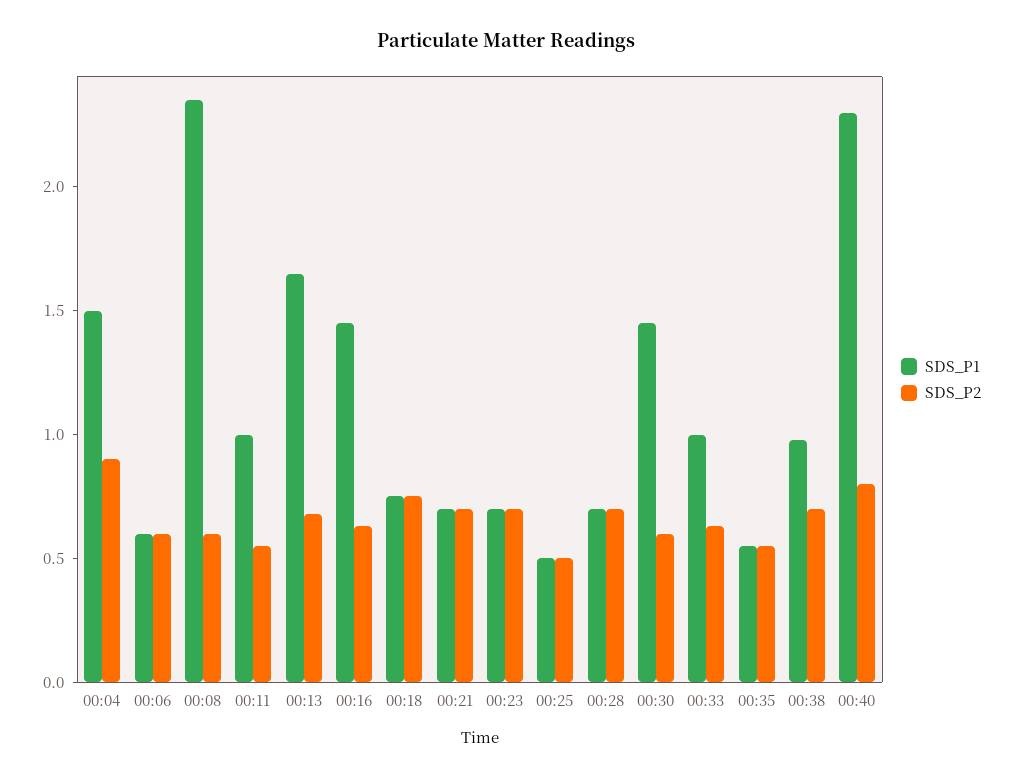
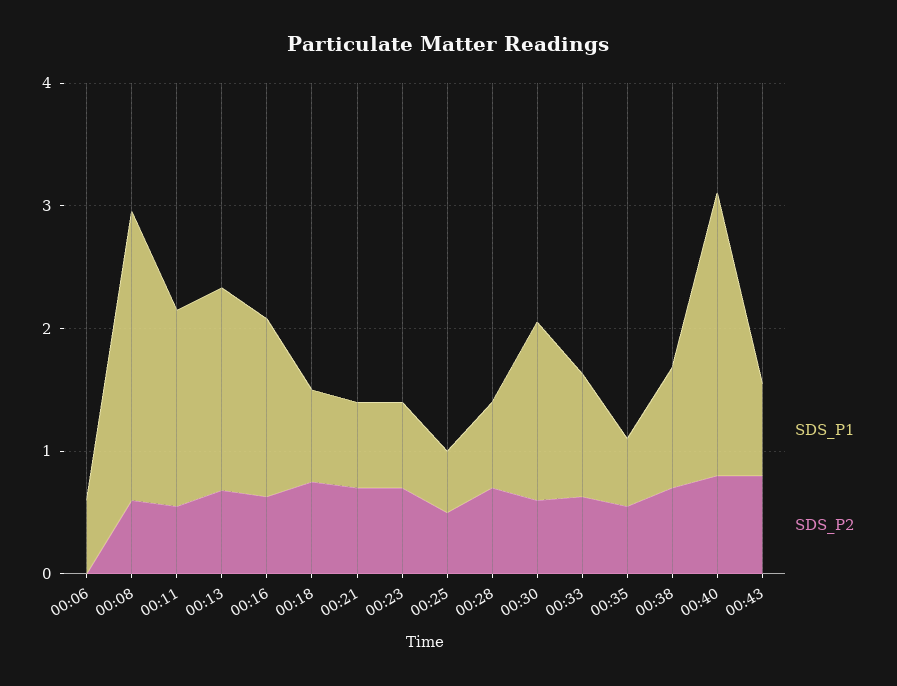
SDS_P1, 00:04: 1.5 -> none
SDS_P2, 00:04: 0.9 -> none
SDS_P2, 00:06: 0.6 -> 0
SDS_P1, 00:11: 1 -> 1.6
SDS_P1, 00:43: none -> 0.8
SDS_P2, 00:43: none -> 0.8

